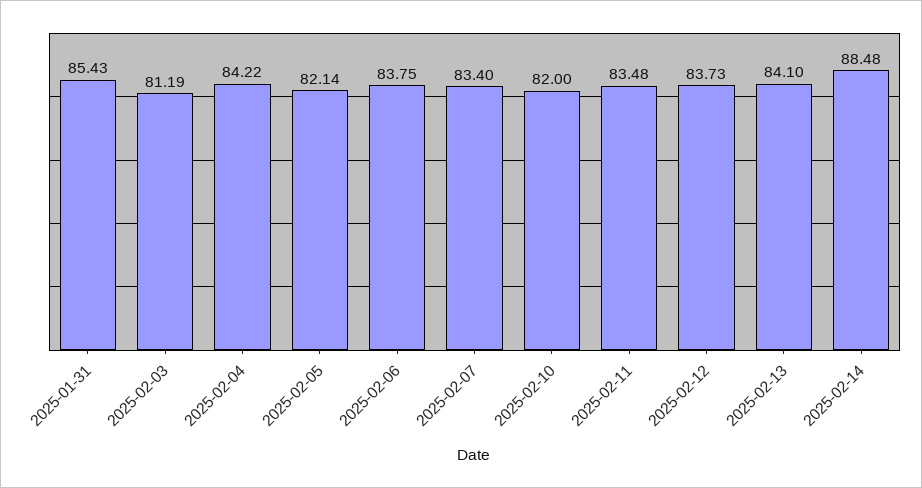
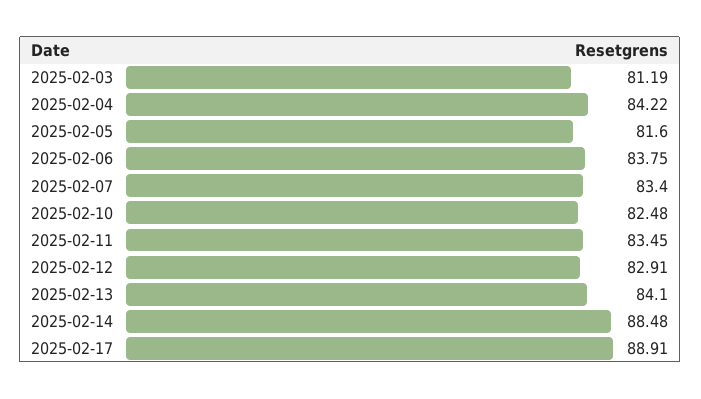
2025-01-31: 85.43 -> none
2025-02-05: 82.14 -> 81.6
2025-02-10: 82 -> 82.48
2025-02-11: 83.48 -> 83.45
2025-02-12: 83.73 -> 82.91
2025-02-17: none -> 88.91

